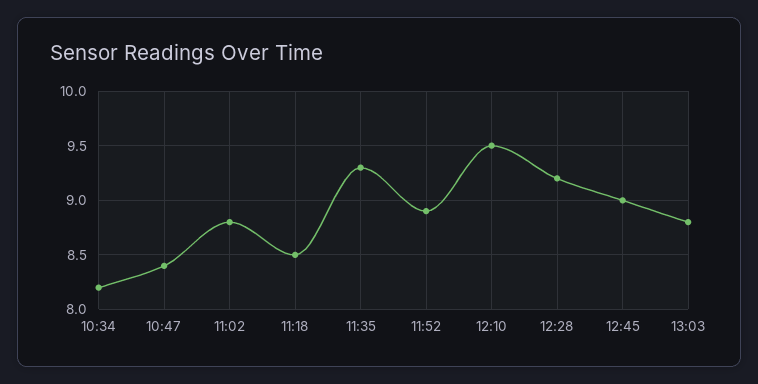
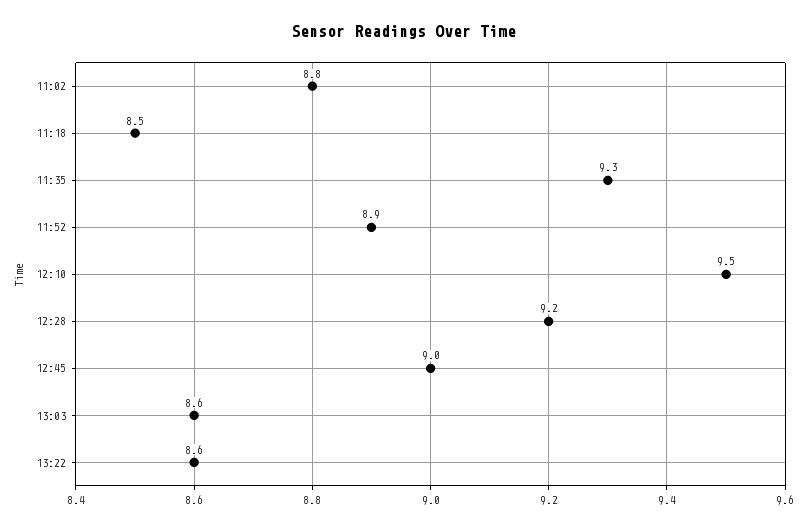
10:34: 8.2 -> none
10:47: 8.4 -> none
13:03: 8.8 -> 8.6
13:22: none -> 8.6

